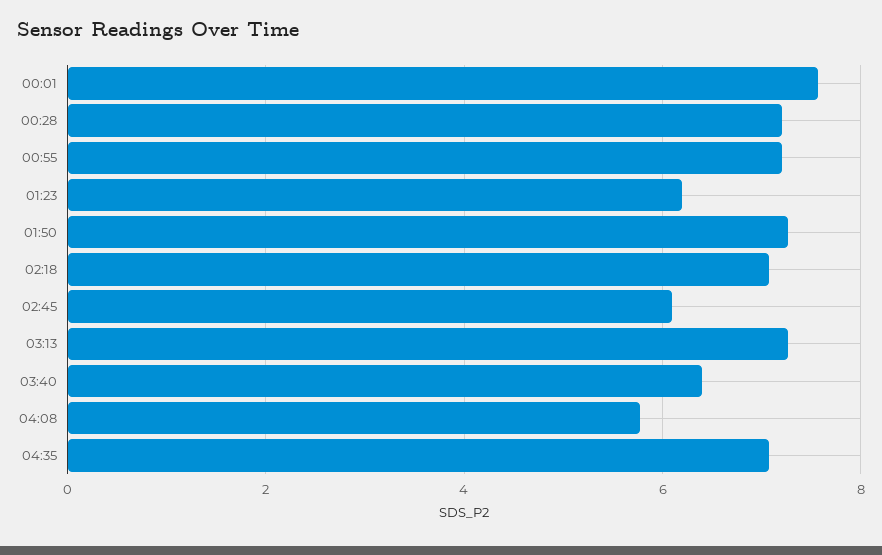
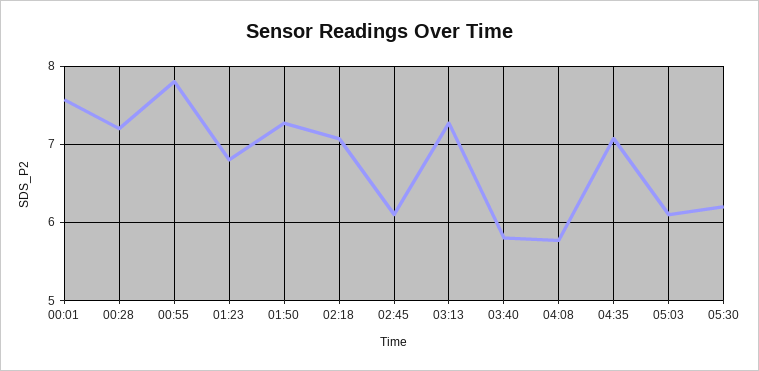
00:55: 7.2 -> 7.8
01:23: 6.2 -> 6.8
03:40: 6.4 -> 5.8
05:03: none -> 6.1
05:30: none -> 6.2

